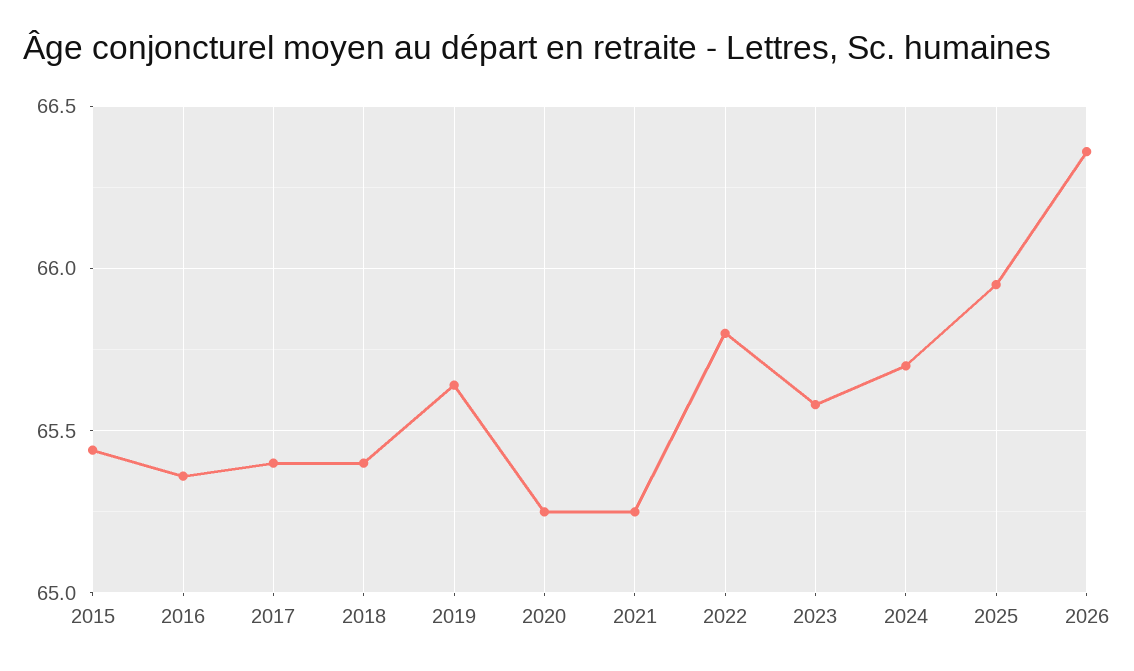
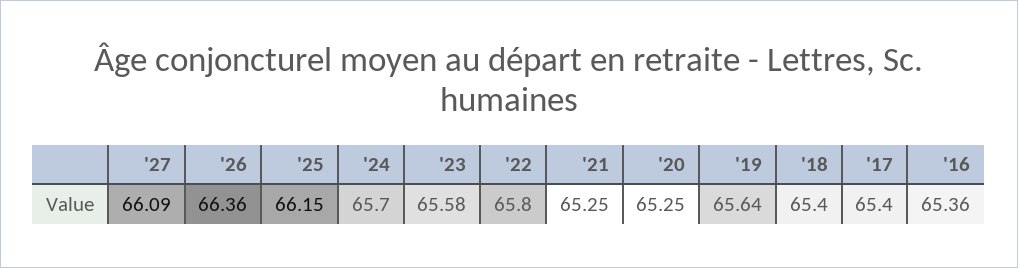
2015: 65.45 -> none
2025: 65.95 -> 66.15
'27: none -> 66.09

